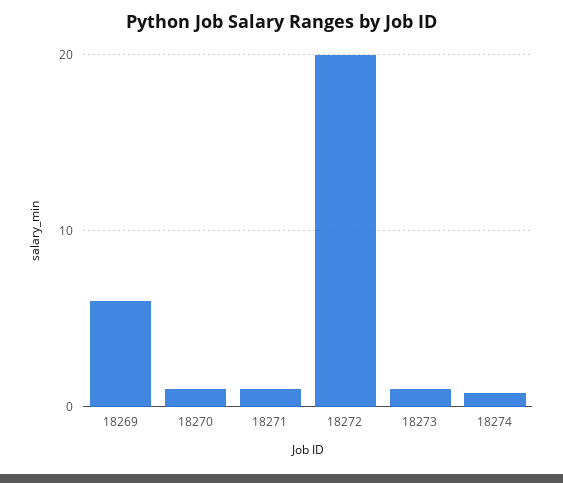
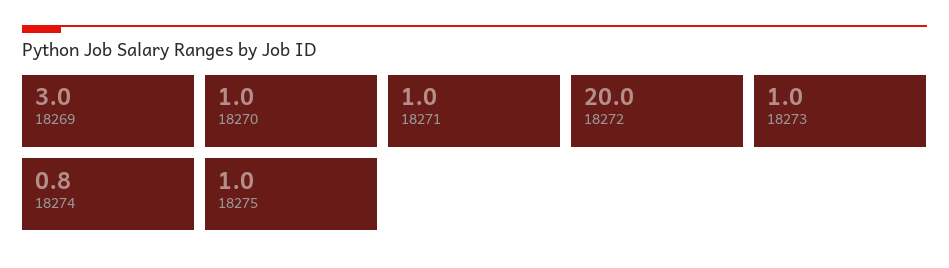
18269: 6 -> 3
18275: none -> 1

